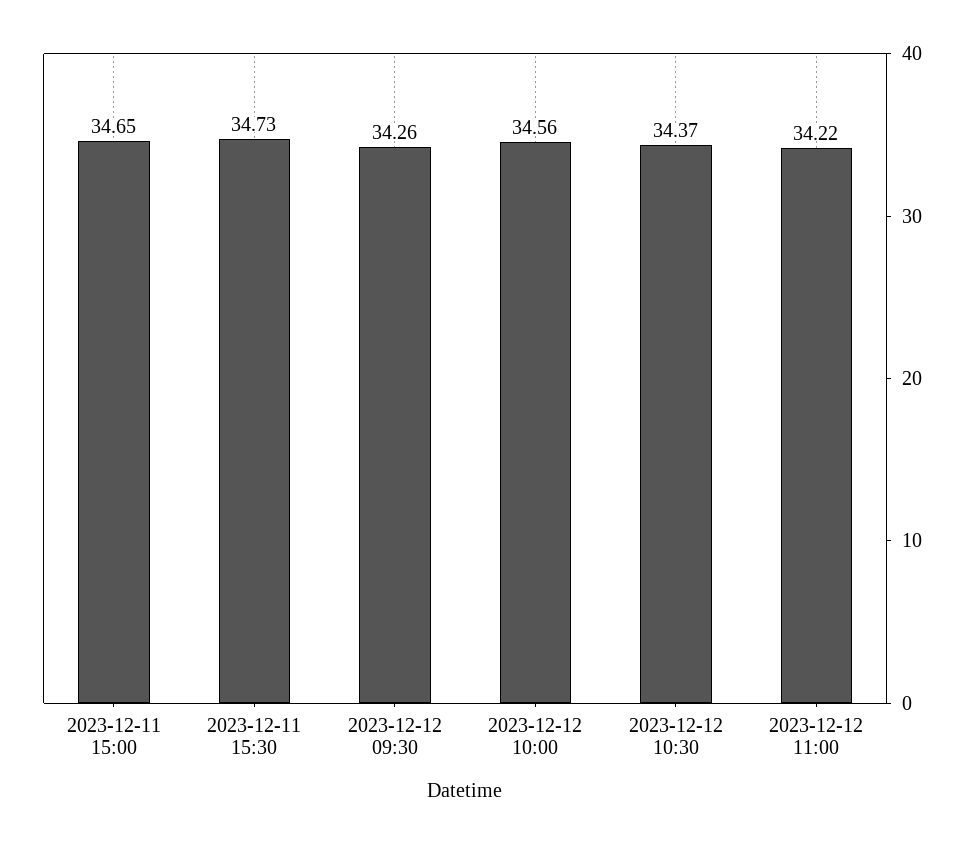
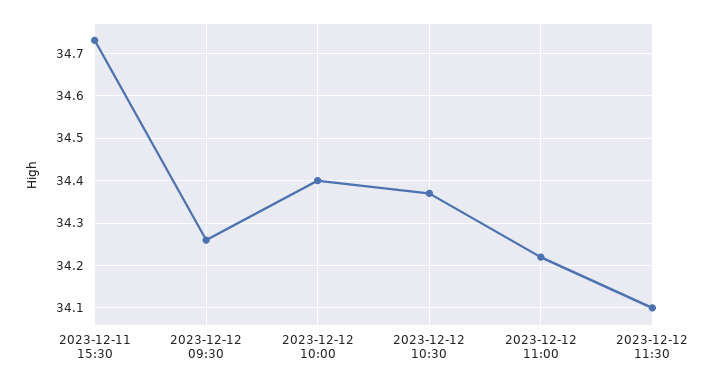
2023-12-11 15:00: 34.65 -> none
2023-12-12 10:00: 34.56 -> 34.4
2023-12-12 11:30: none -> 34.1

